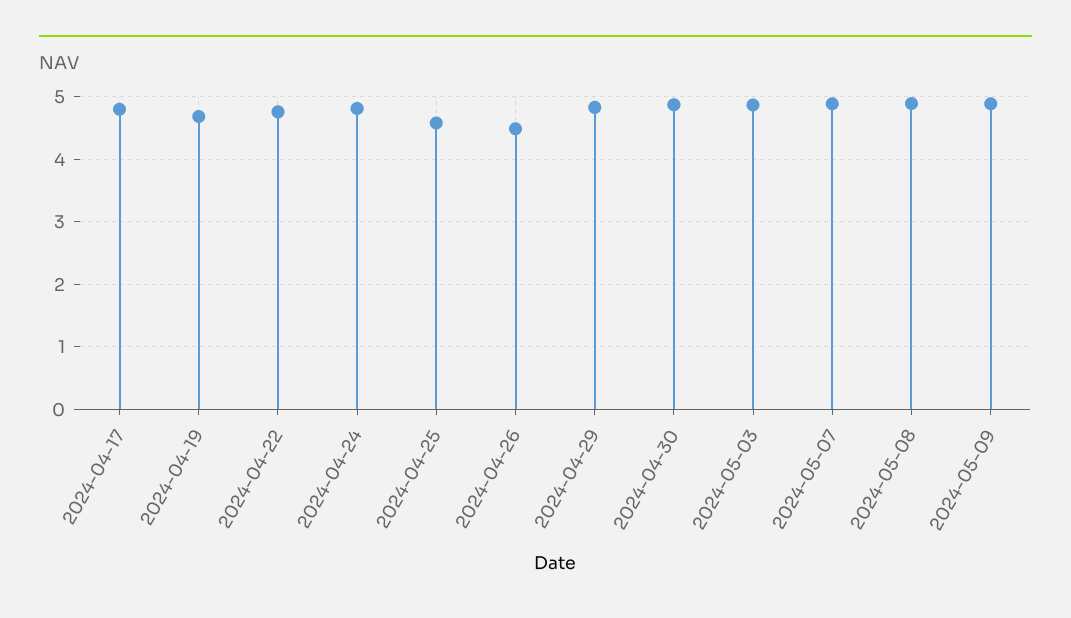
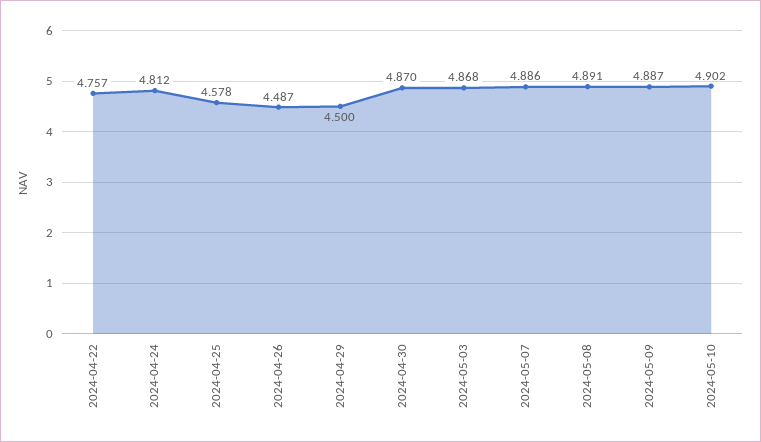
2024-04-17: 4.8 -> none
2024-04-19: 4.7 -> none
2024-04-29: 4.8 -> 4.5
2024-05-10: none -> 4.902

